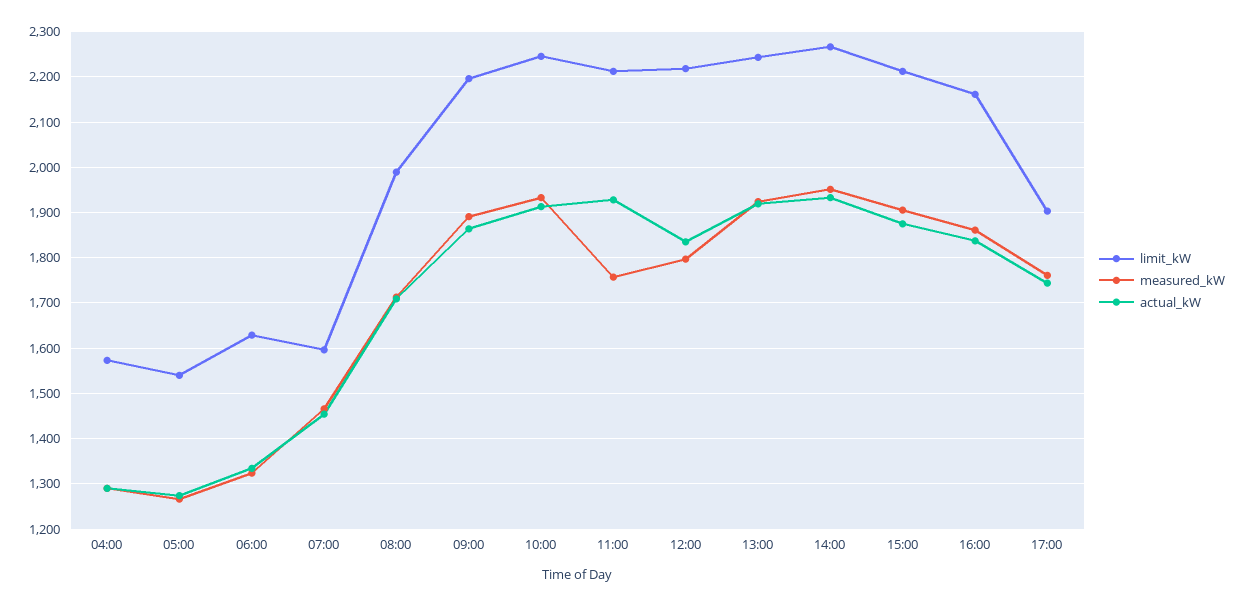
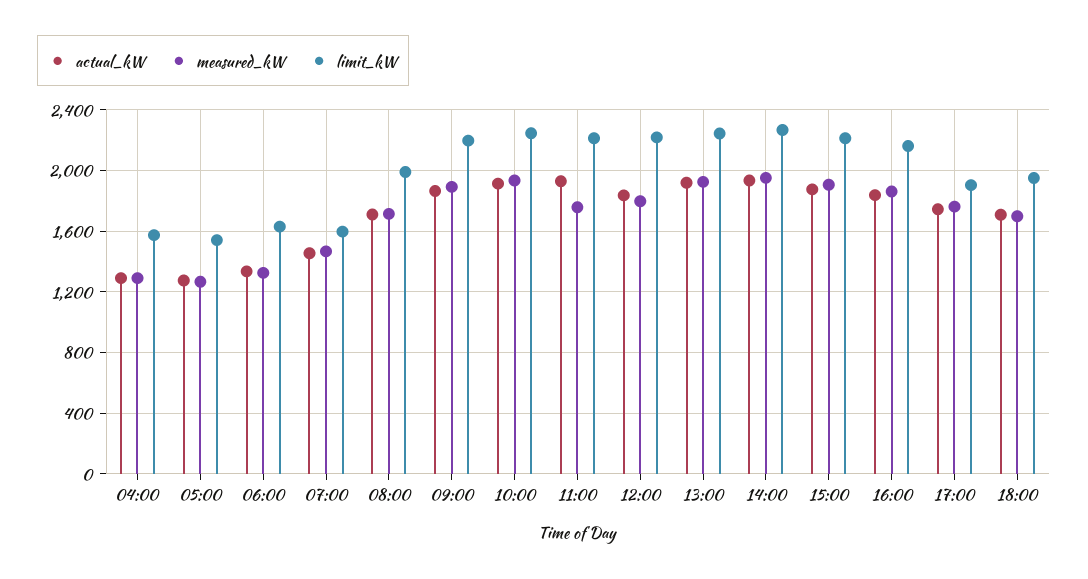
actual_kW, 18:00: none -> 1700
measured_kW, 18:00: none -> 1700
limit_kW, 18:00: none -> 1950

